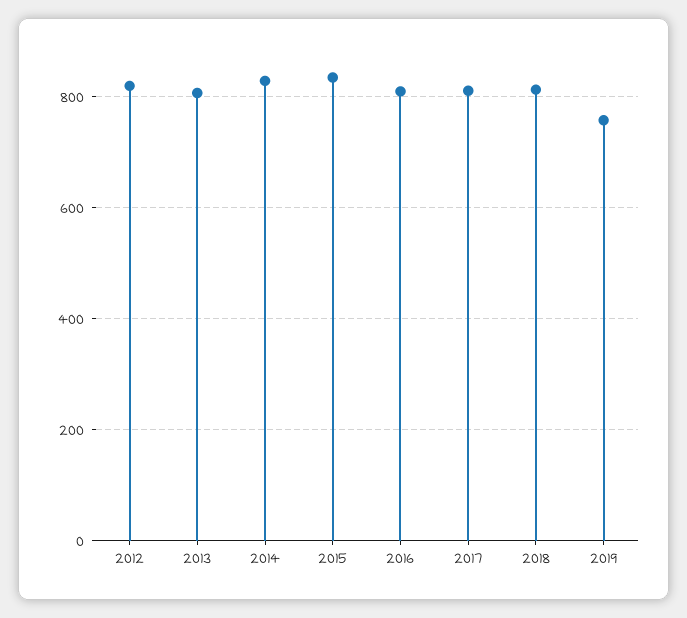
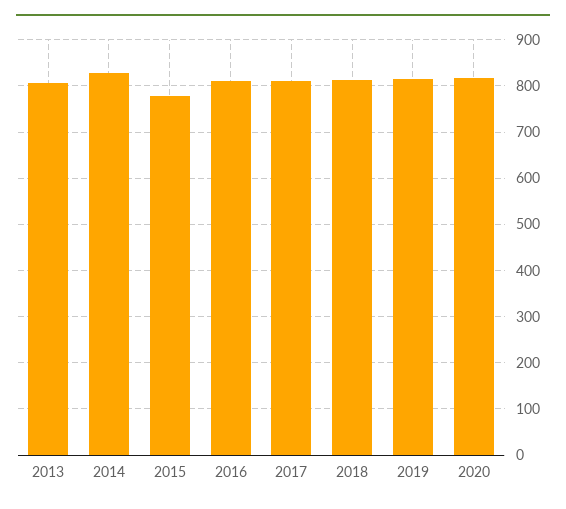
2012: 820 -> none
2015: 840 -> 780
2019: 760 -> 820
2020: none -> 820

